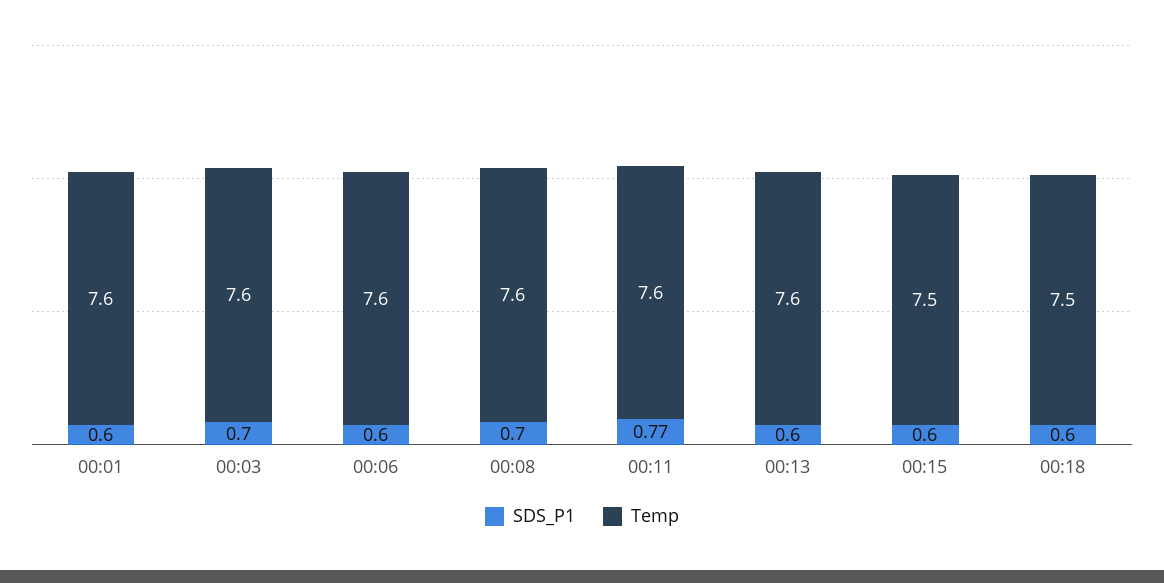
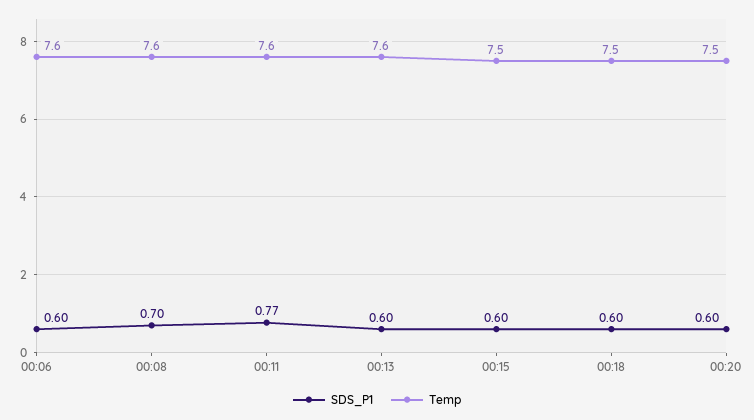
SDS_P1, 00:01: 0.6 -> none
Temp, 00:01: 7.6 -> none
SDS_P1, 00:03: 0.7 -> none
Temp, 00:03: 7.6 -> none
SDS_P1, 00:20: none -> 0.6
Temp, 00:20: none -> 7.5

